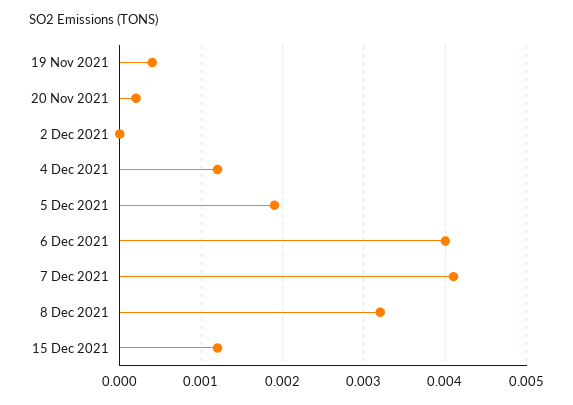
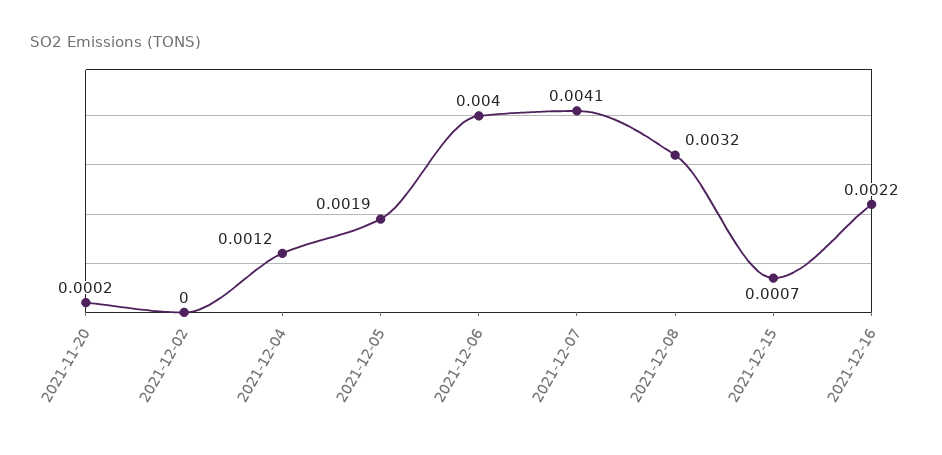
19 Nov 2021: 0.0004 -> none
15 Dec 2021: 0.0012 -> 0.0007
2021-12-16: none -> 0.0022

